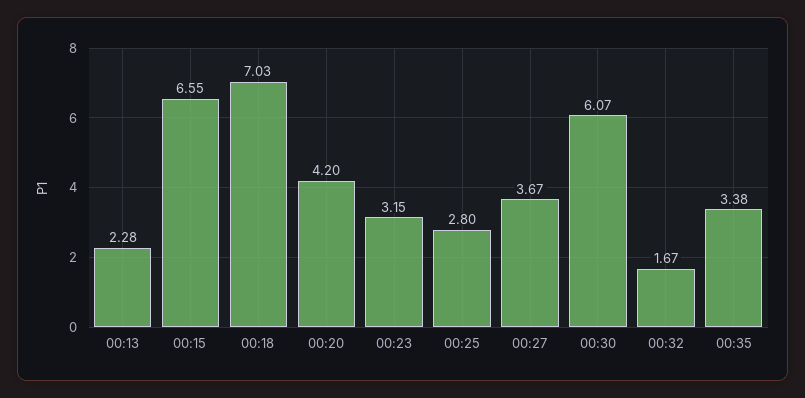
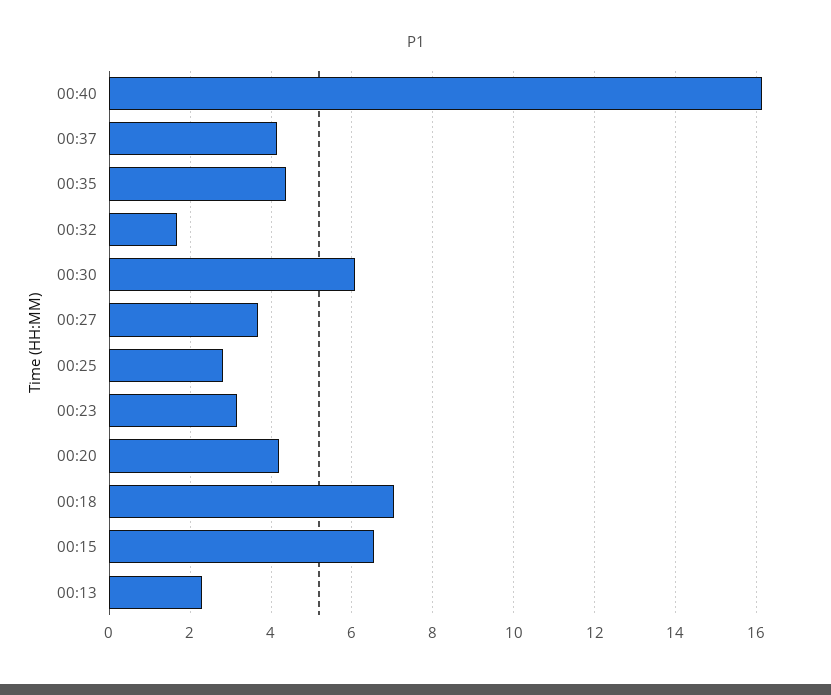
00:35: 3.38 -> 4.4
00:40: none -> 16.2
00:37: none -> 4.2

